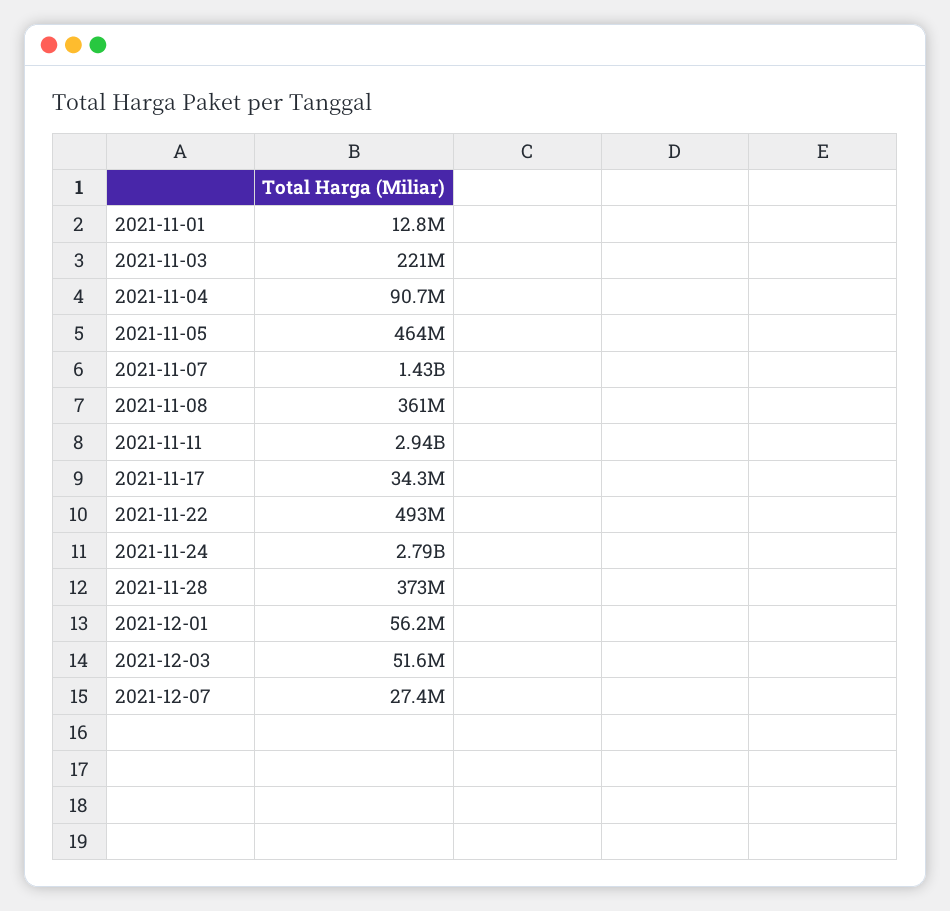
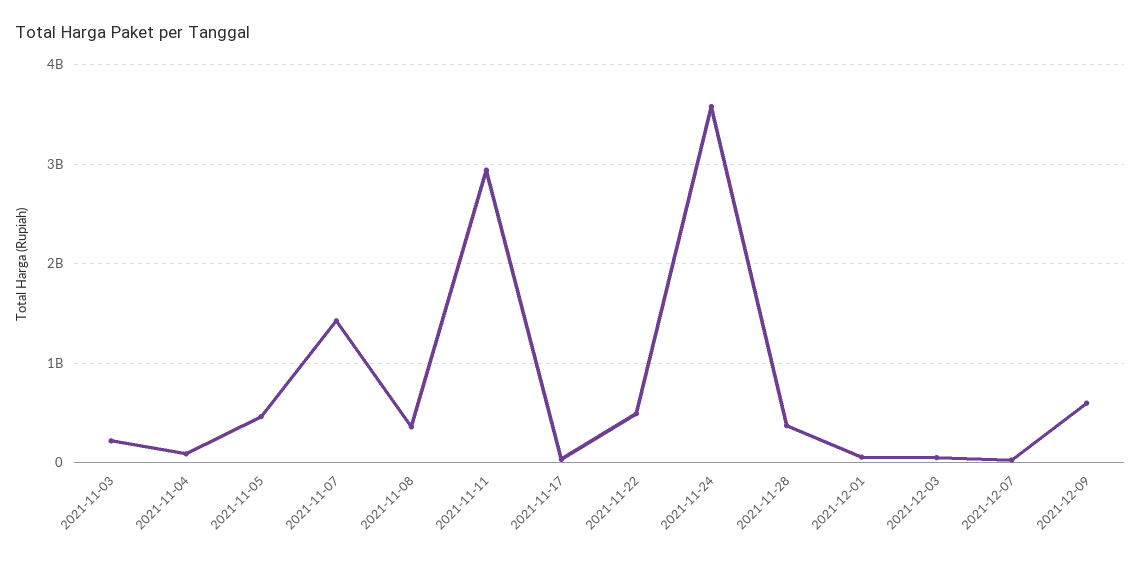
2021-11-01: 12800000 -> none
2021-11-24: 2790000000 -> 3600000000
2021-12-09: none -> 600000000

